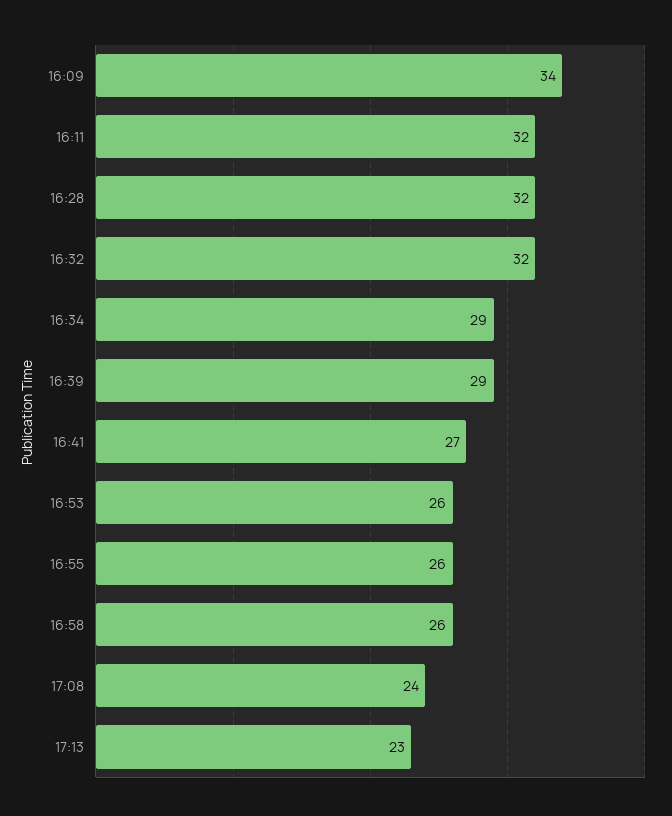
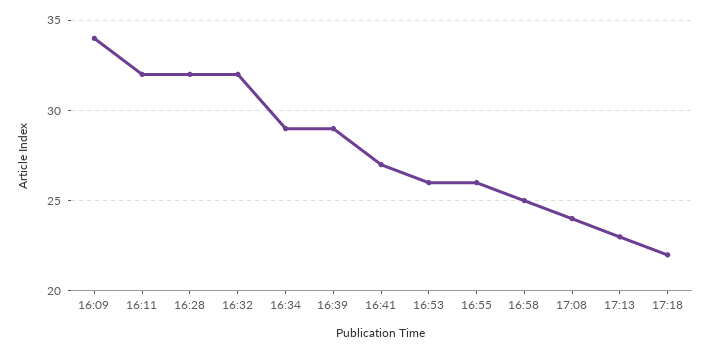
16:58: 26 -> 25
17:18: none -> 22

